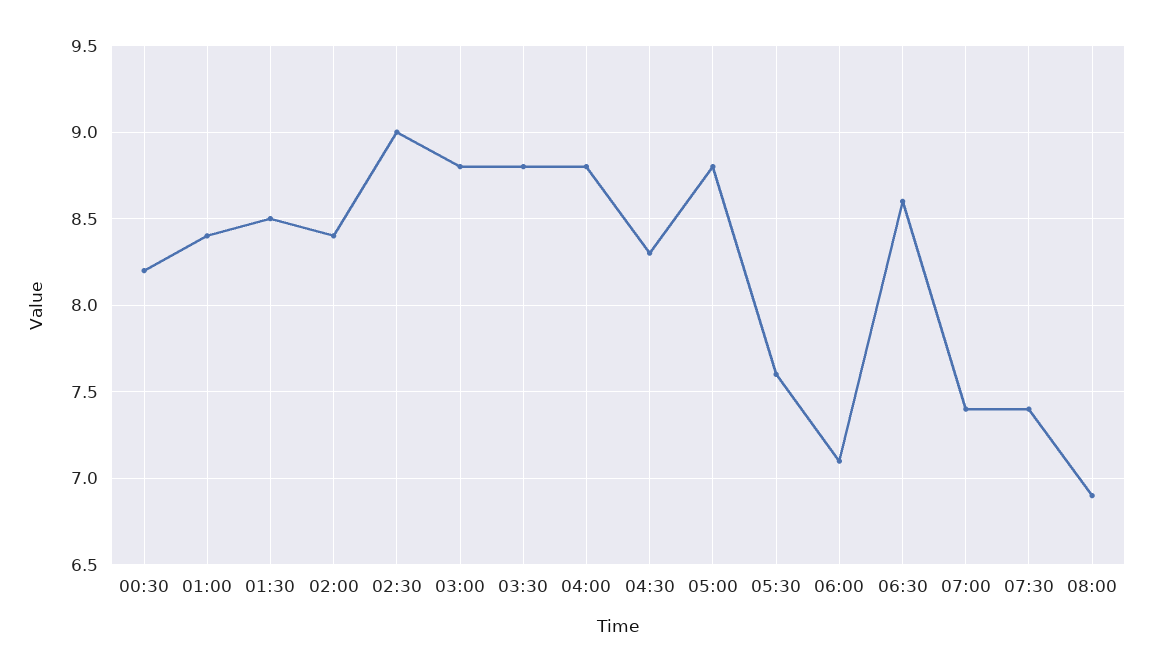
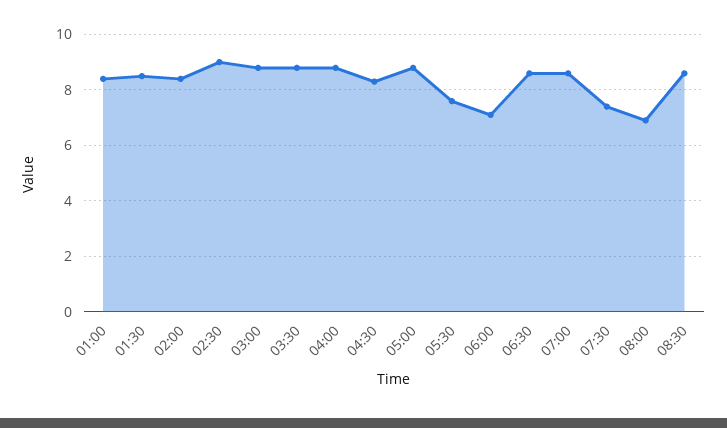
00:30: 8.2 -> none
07:00: 7.4 -> 8.5
08:30: none -> 8.5

